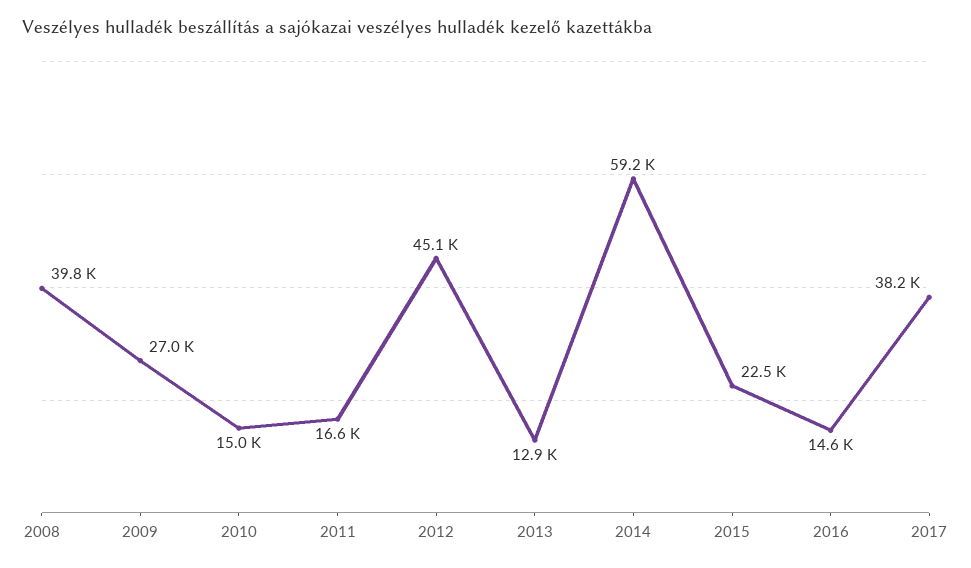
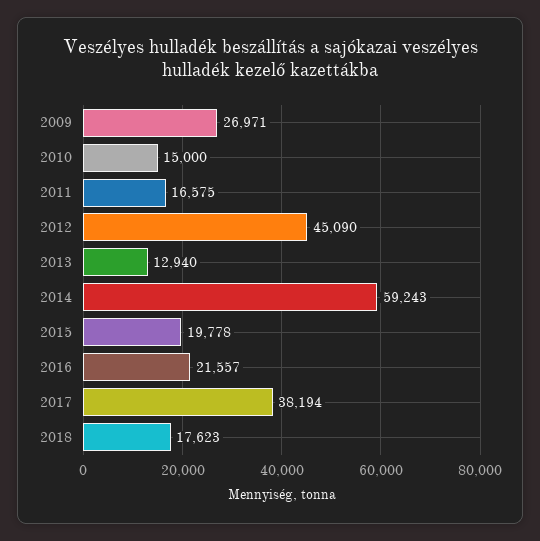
2008: 39800 -> none
2015: 22500 -> 19778
2016: 14600 -> 21557
2018: none -> 17623

